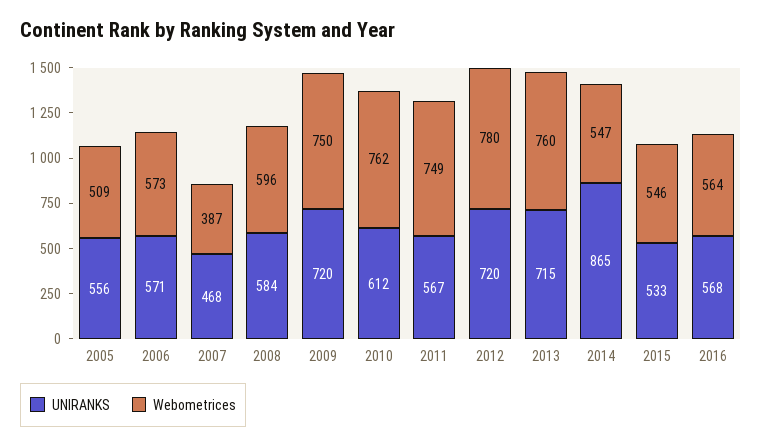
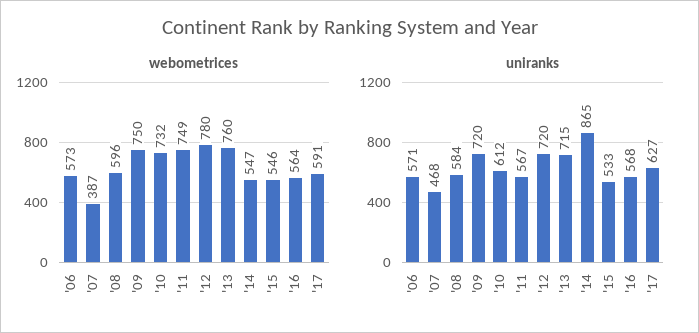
UNIRANKS, 2005: 556 -> none
Webometrices, 2005: 509 -> none
Webometrices, 2010: 762 -> 732
Webometrices, '17: none -> 591
UNIRANKS, '17: none -> 627

